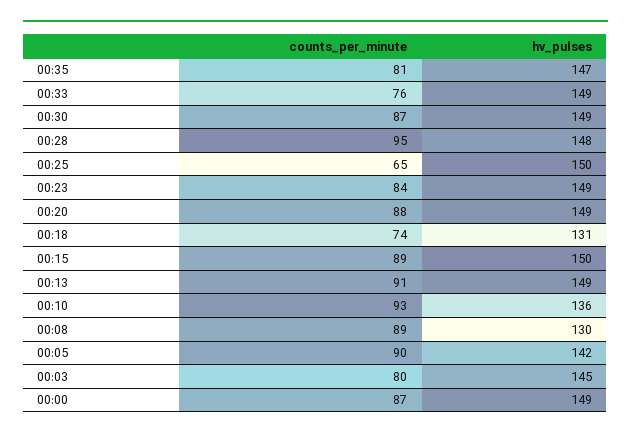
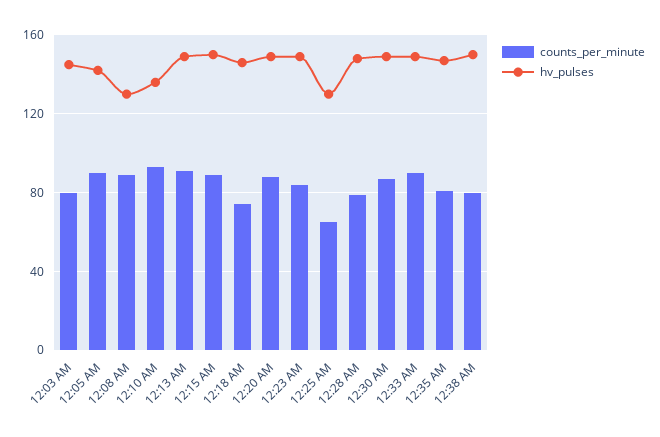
counts_per_minute, 00:33: 76 -> 90
counts_per_minute, 00:28: 95 -> 80
hv_pulses, 00:25: 150 -> 130
hv_pulses, 00:18: 131 -> 145
counts_per_minute, 00:00: 87 -> none
hv_pulses, 00:00: 149 -> none
counts_per_minute, 12:38 AM: none -> 80
hv_pulses, 12:38 AM: none -> 150

